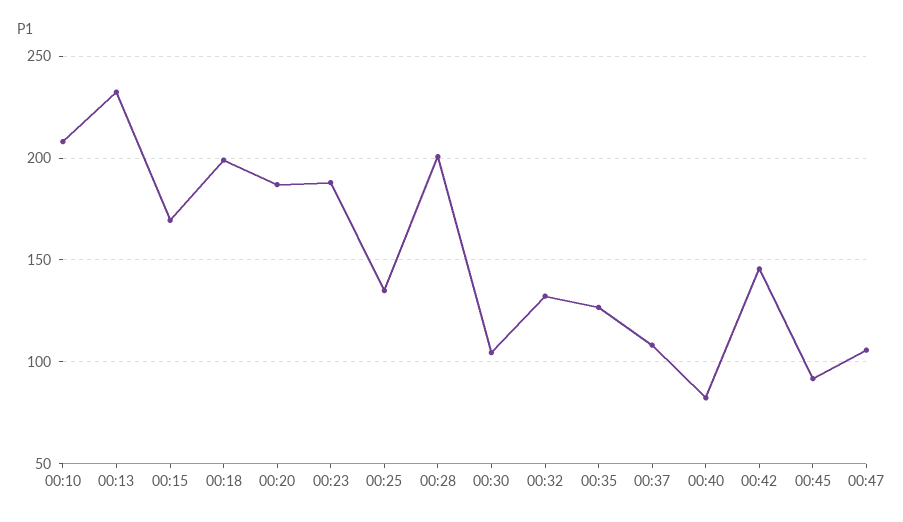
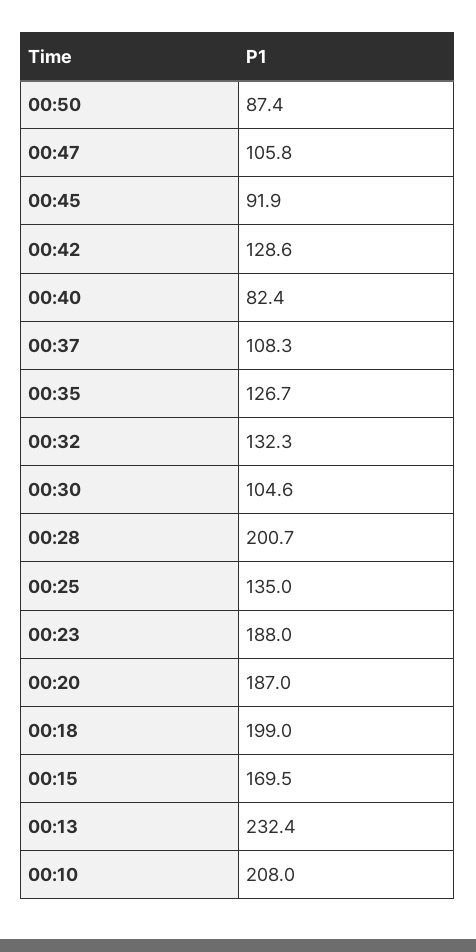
00:42: 145 -> 128.6
00:50: none -> 87.4

